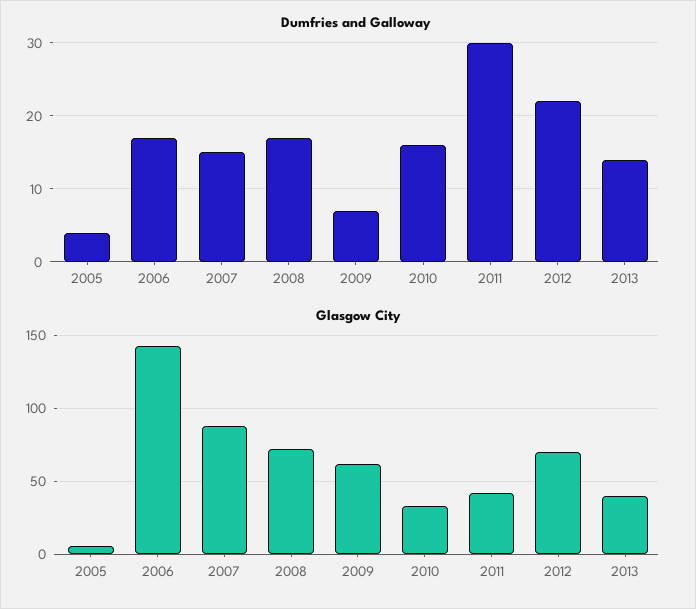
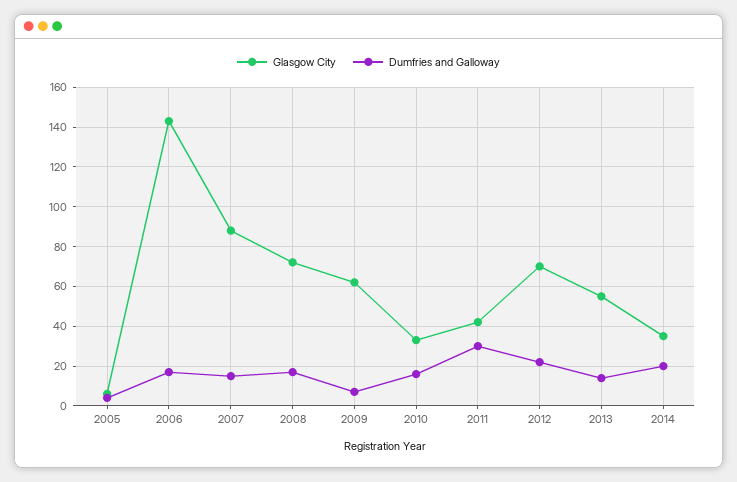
Glasgow City, 2013: 40 -> 55
Glasgow City, 2014: none -> 35
Dumfries and Galloway, 2014: none -> 20

